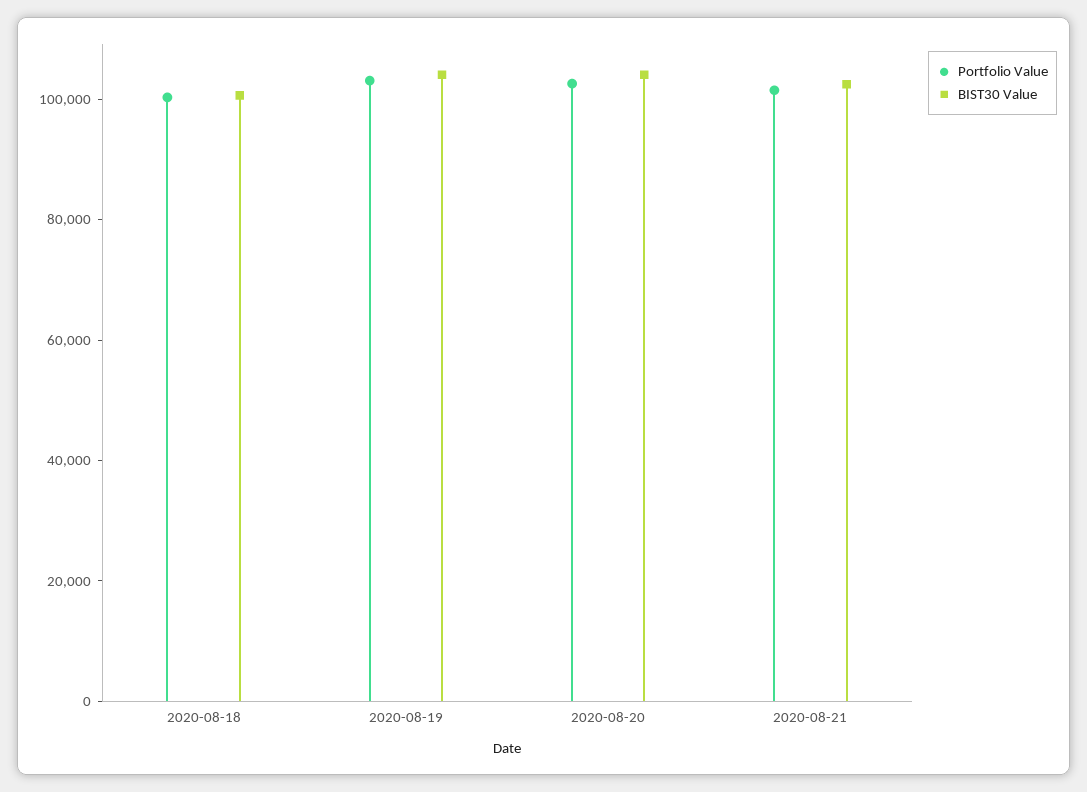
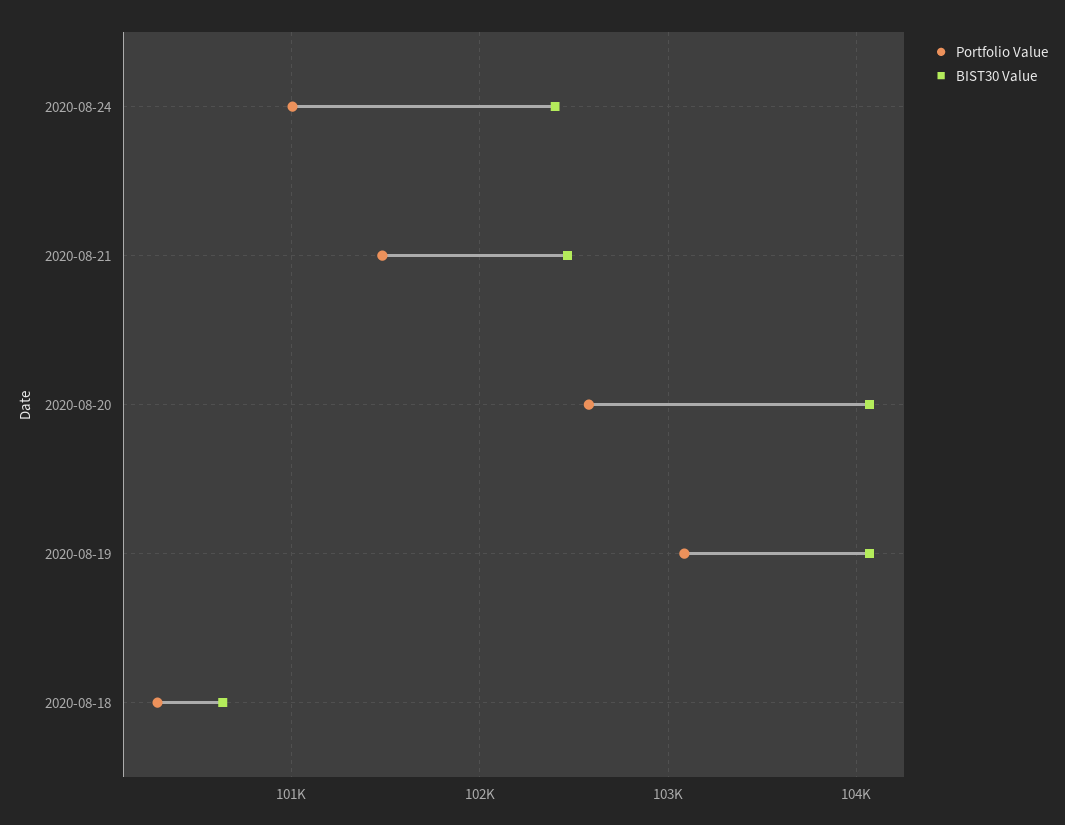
Portfolio Value, 2020-08-24: none -> 101000
BIST30 Value, 2020-08-24: none -> 102400

